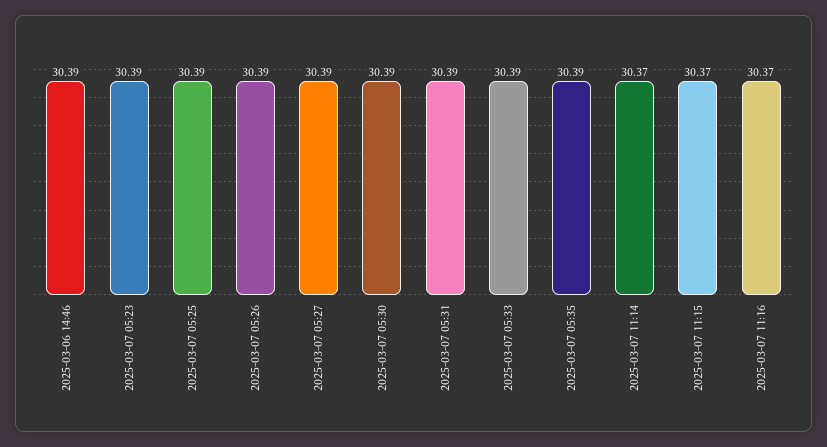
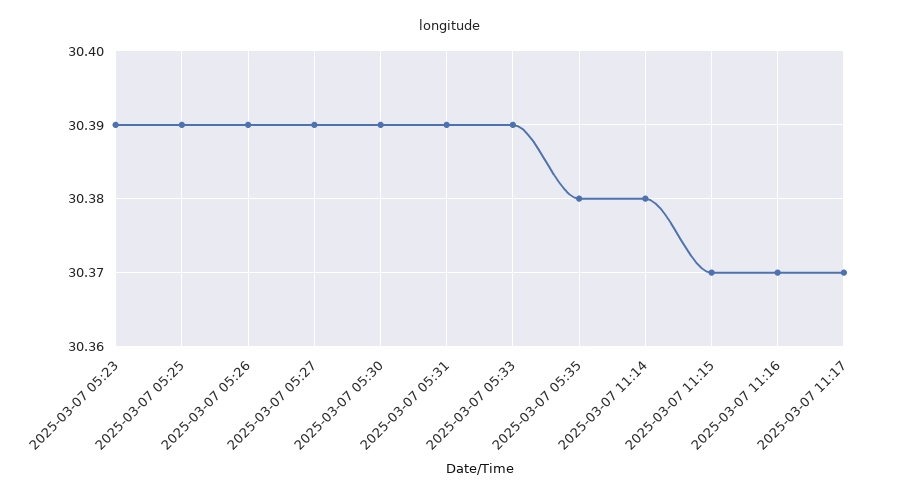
2025-03-06 14:46: 30.39 -> none
2025-03-07 05:35: 30.39 -> 30.38
2025-03-07 11:14: 30.37 -> 30.38
2025-03-07 11:17: none -> 30.37

